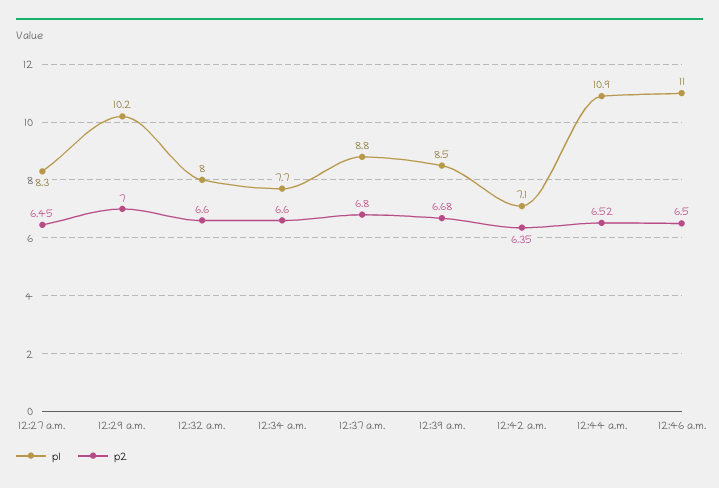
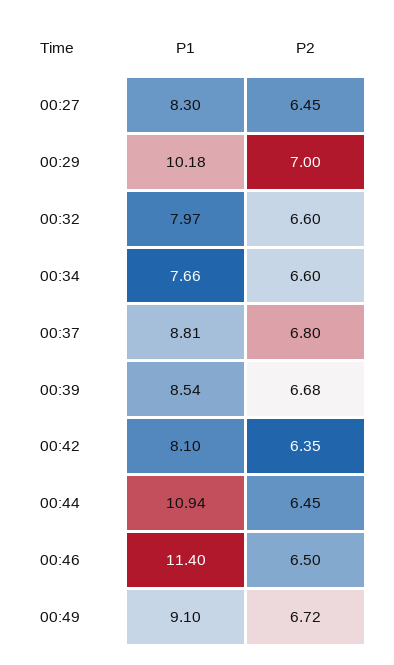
p1, 12:42 a.m.: 7.1 -> 8.1
p2, 12:44 a.m.: 6.52 -> 6.45
p1, 12:46 a.m.: 11 -> 11.4
p1, 00:49: none -> 9.1
p2, 00:49: none -> 6.72

